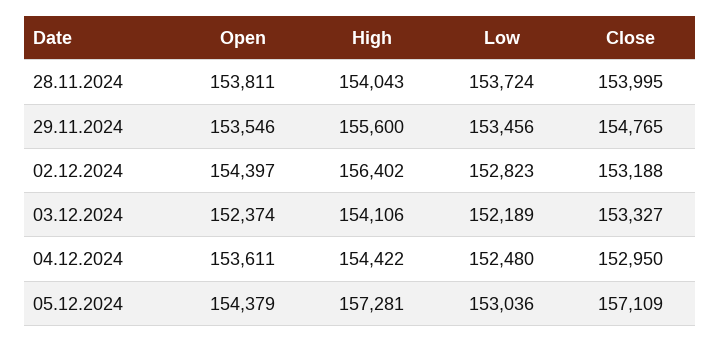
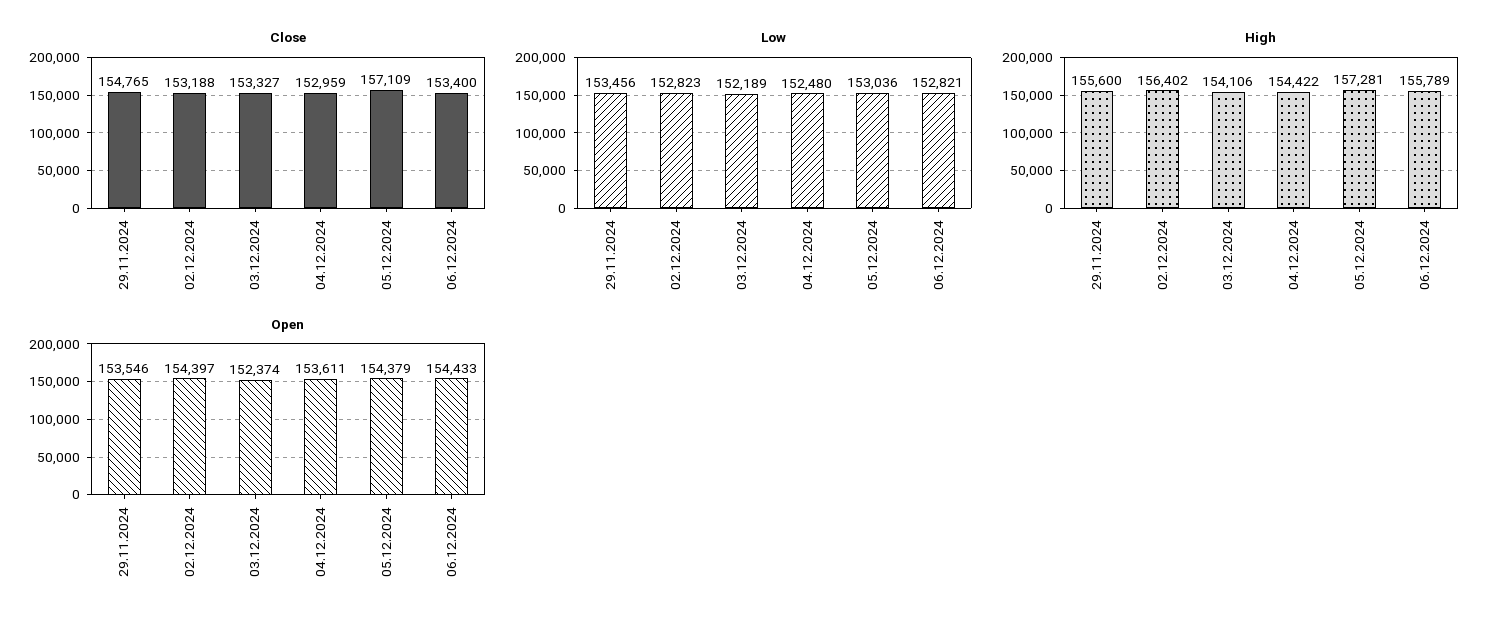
Open, 28.11.2024: 153811 -> none
High, 28.11.2024: 154043 -> none
Low, 28.11.2024: 153724 -> none
Close, 28.11.2024: 153995 -> none
Close, 04.12.2024: 152950 -> 152959
Close, 06.12.2024: none -> 153400
Low, 06.12.2024: none -> 152821
High, 06.12.2024: none -> 155789
Open, 06.12.2024: none -> 154433

